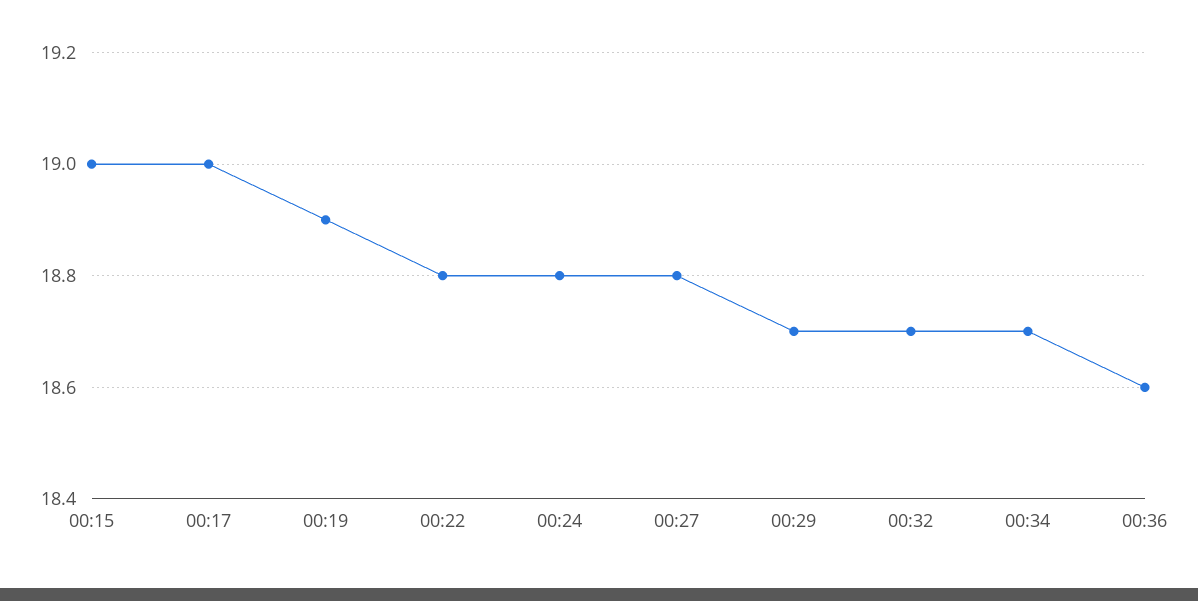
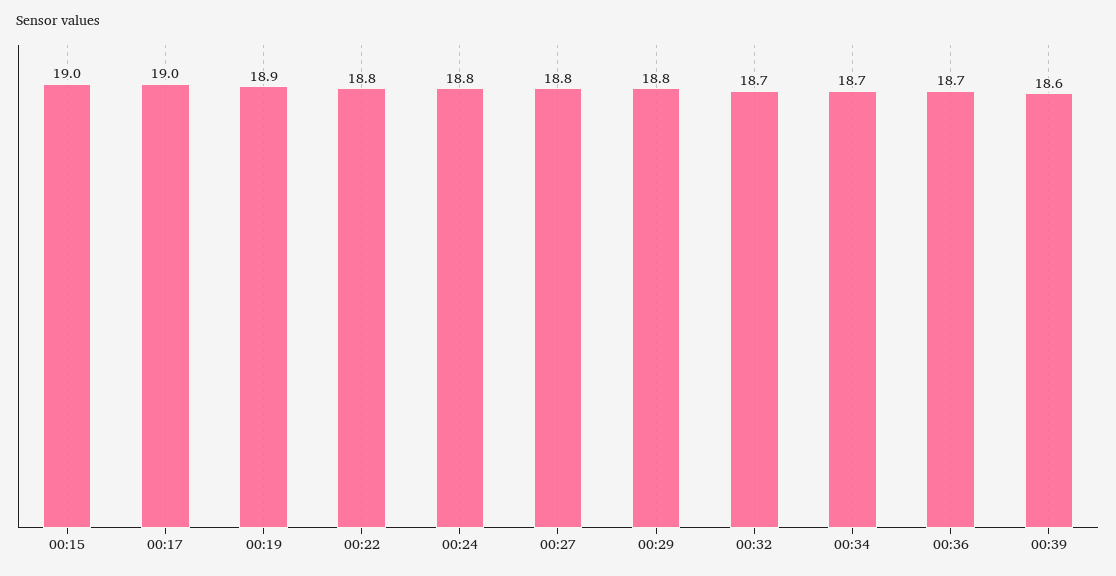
00:29: 18.7 -> 18.8
00:36: 18.6 -> 18.7
00:39: none -> 18.6

